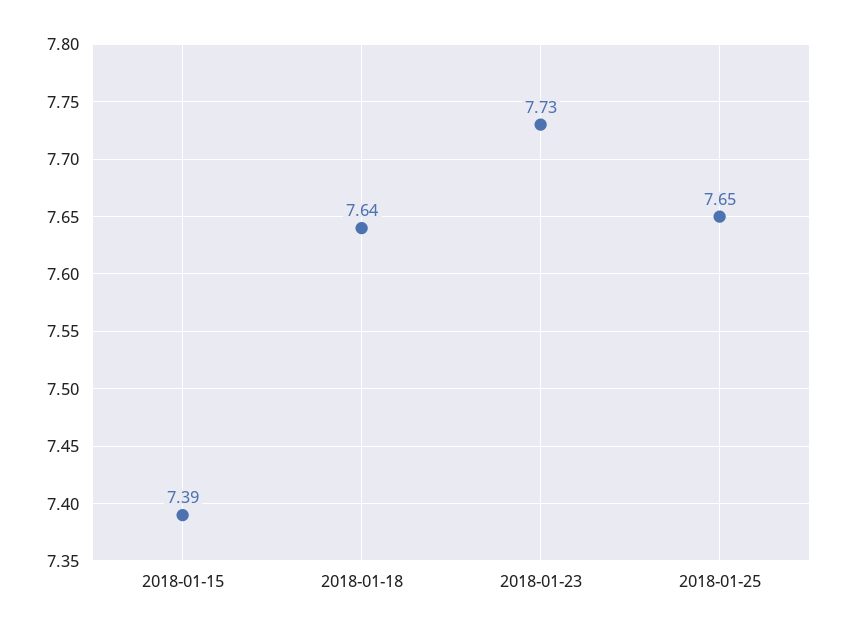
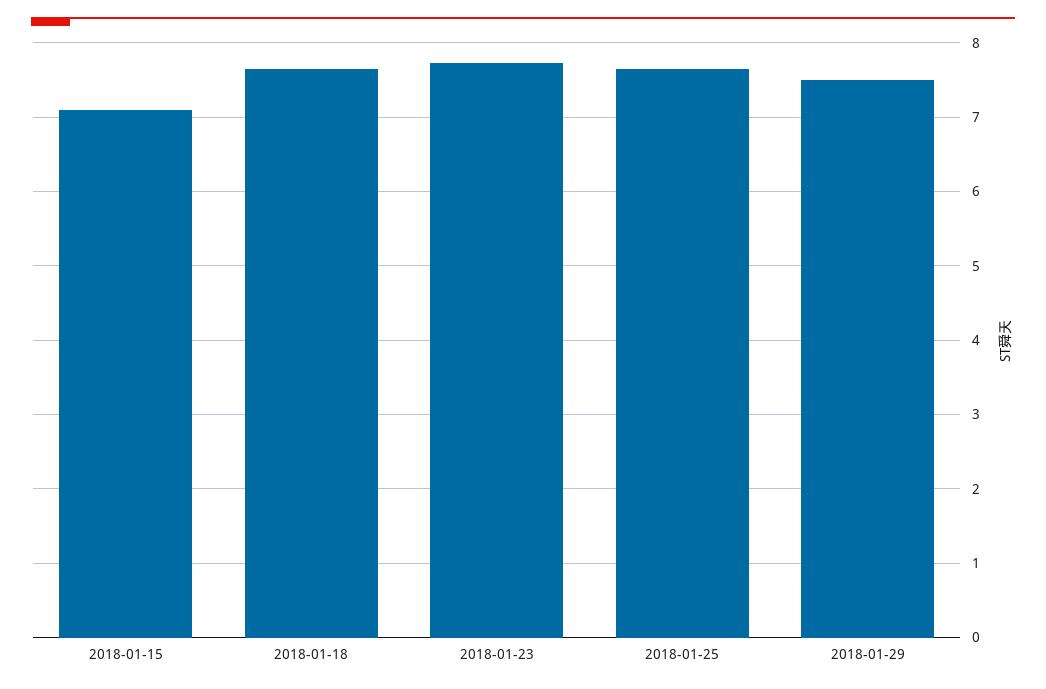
2018-01-15: 7.39 -> 7.1
2018-01-29: none -> 7.5

